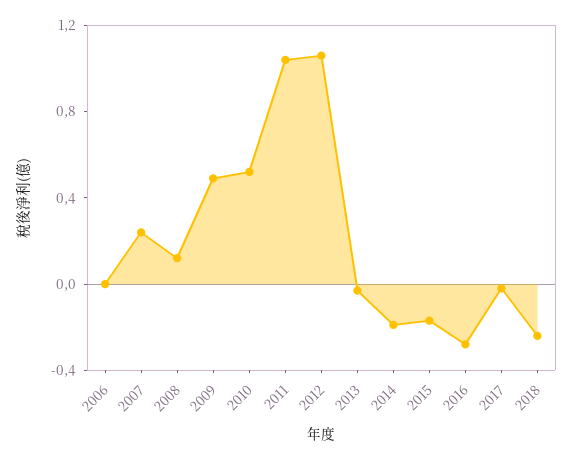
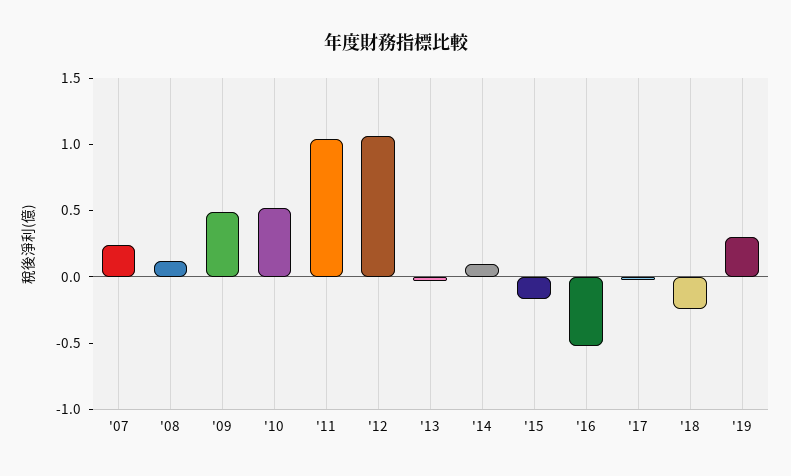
2006: 0 -> none
2014: -0.2 -> 0.1
2016: -0.3 -> -0.5
'19: none -> 0.3

